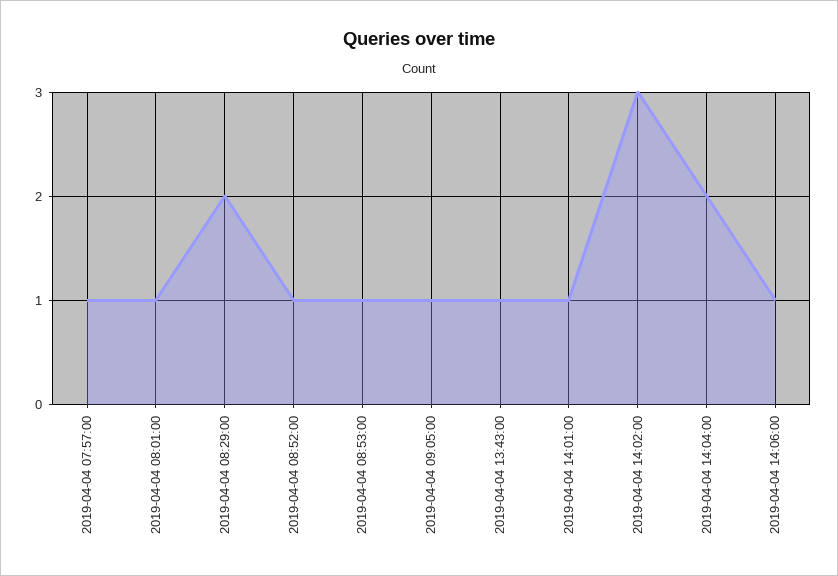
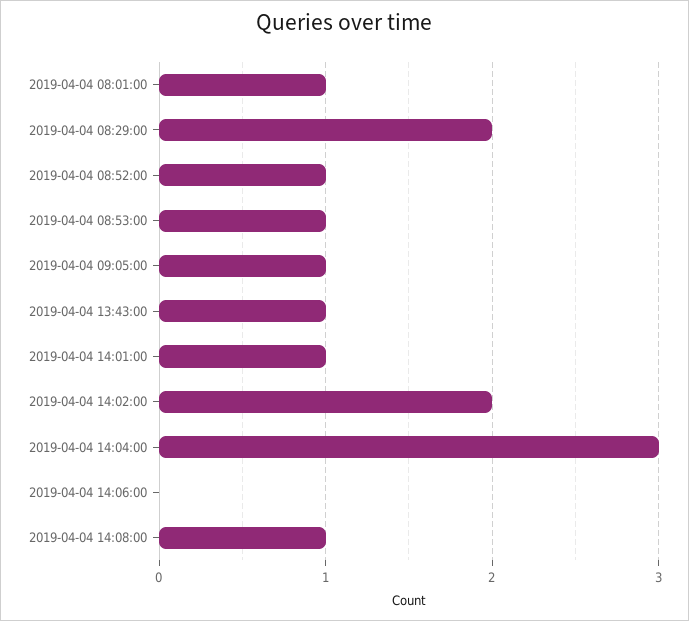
2019-04-04 07:57:00: 1 -> none
2019-04-04 14:02:00: 3 -> 2
2019-04-04 14:04:00: 2 -> 3
2019-04-04 14:06:00: 1 -> 0
2019-04-04 14:08:00: none -> 1

